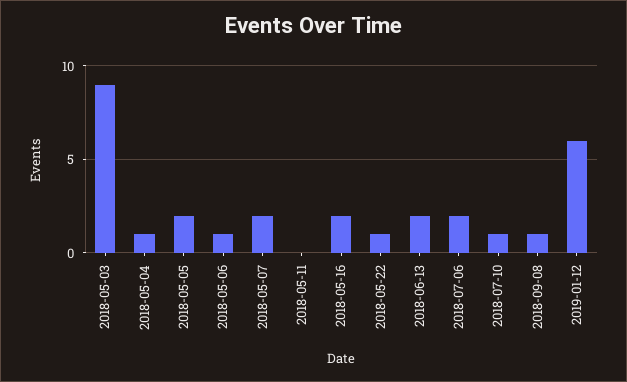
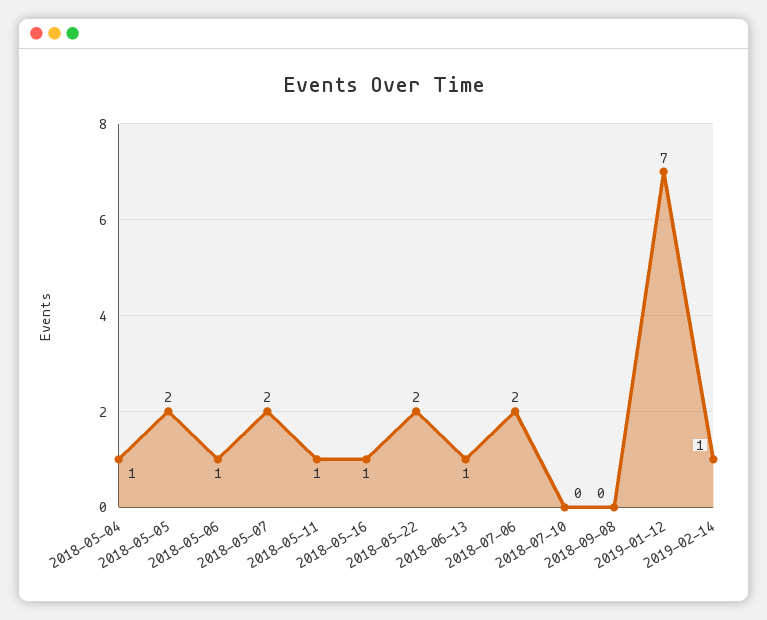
2018-05-03: 9 -> none
2018-05-11: 0 -> 1
2018-05-16: 2 -> 1
2018-05-22: 1 -> 2
2018-06-13: 2 -> 1
2018-07-10: 1 -> 0
2018-09-08: 1 -> 0
2019-01-12: 6 -> 7
2019-02-14: none -> 1

